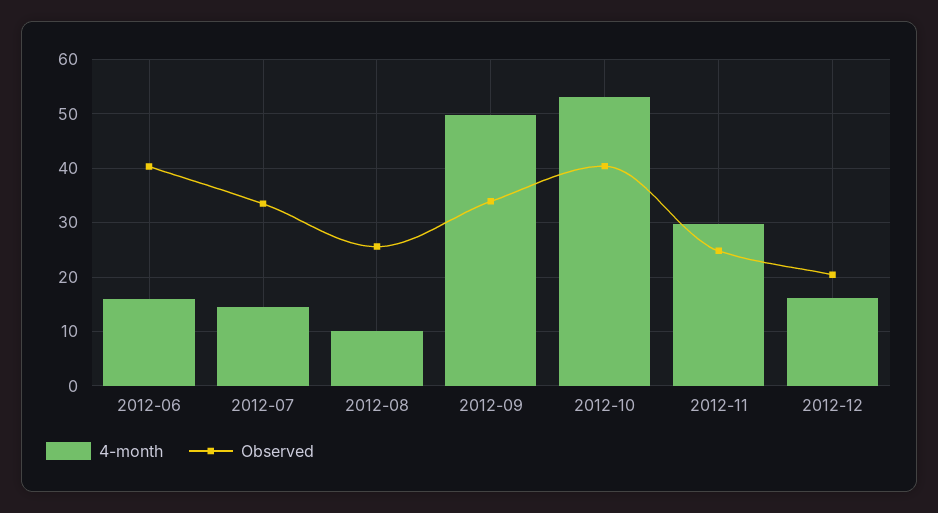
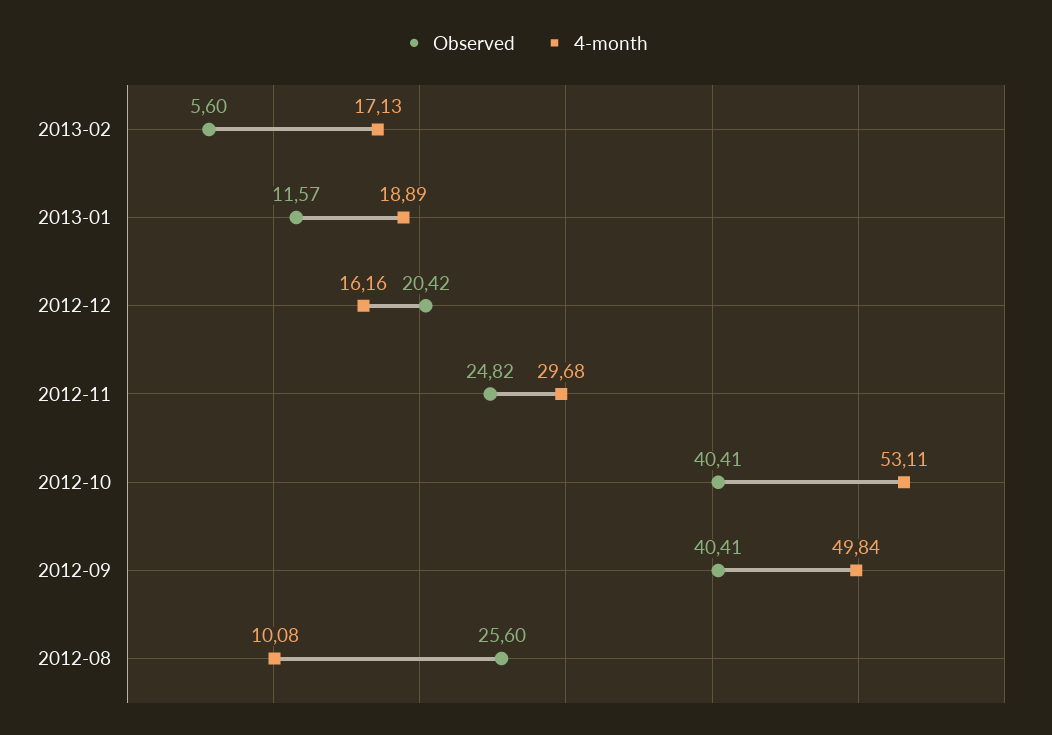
4-month, 2012-06: 16 -> none
Observed, 2012-06: 40 -> none
4-month, 2012-07: 14 -> none
Observed, 2012-07: 34 -> none
Observed, 2012-09: 34 -> 40.41
Observed, 2013-02: none -> 5.6
4-month, 2013-02: none -> 17.13
Observed, 2013-01: none -> 11.57
4-month, 2013-01: none -> 18.89

